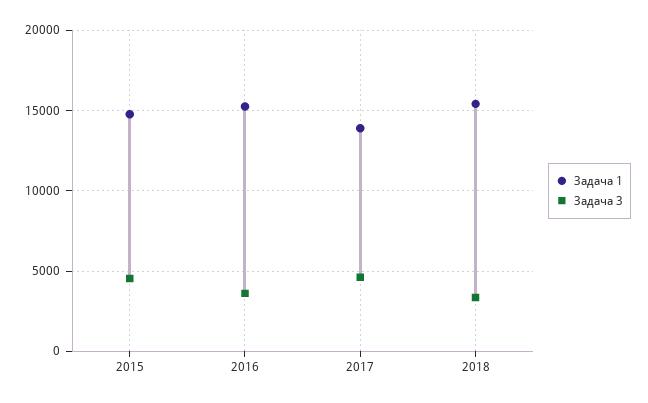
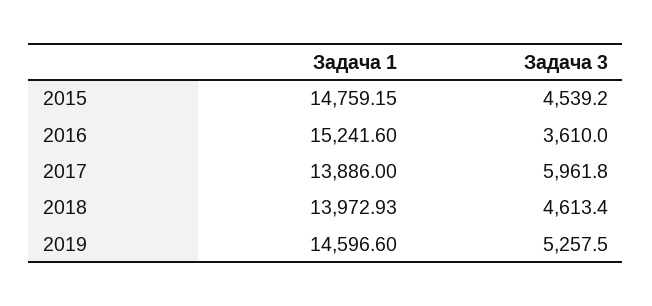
Задача 3, 2017: 4500 -> 5961.8
Задача 1, 2018: 15500 -> 13972.93
Задача 3, 2018: 3500 -> 4613.4
Задача 1, 2019: none -> 14596.6
Задача 3, 2019: none -> 5257.5

